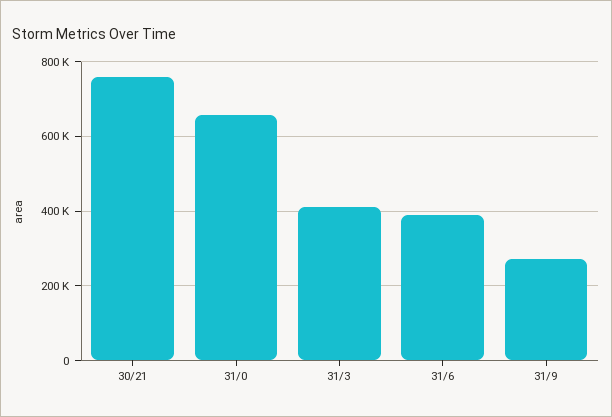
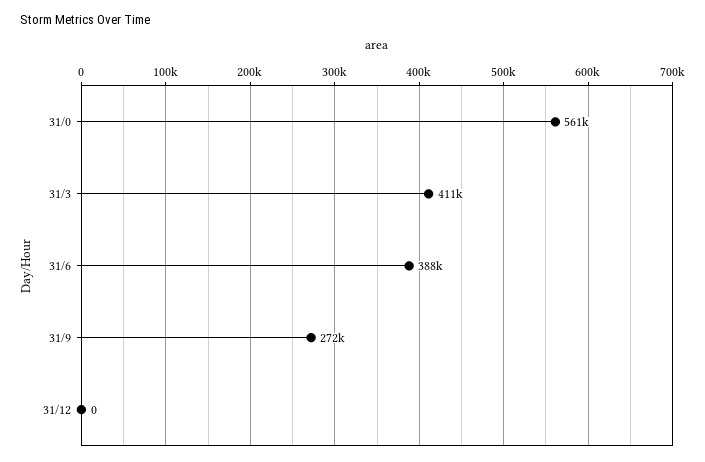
30/21: 760000 -> none
31/0: 660000 -> 561000
31/12: none -> 0

